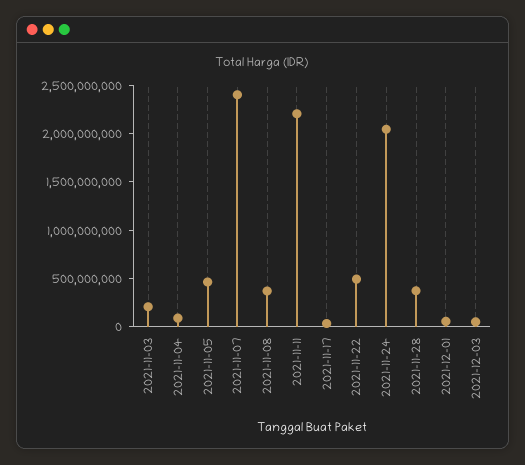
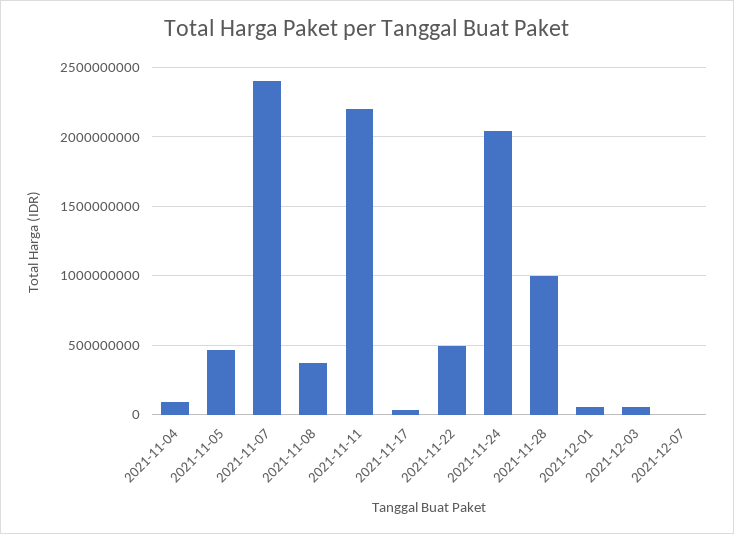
2021-11-03: 200000000 -> none
2021-11-28: 400000000 -> 1000000000
2021-12-07: none -> 0

